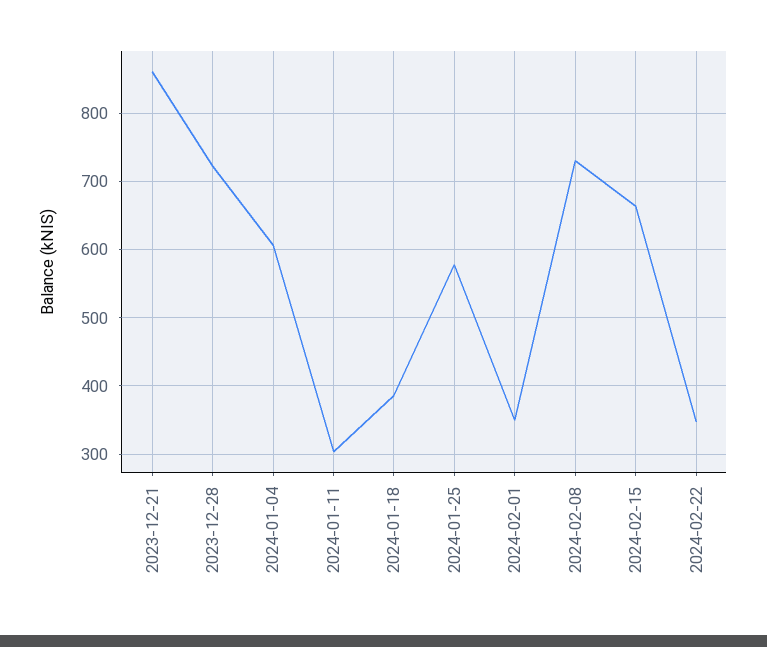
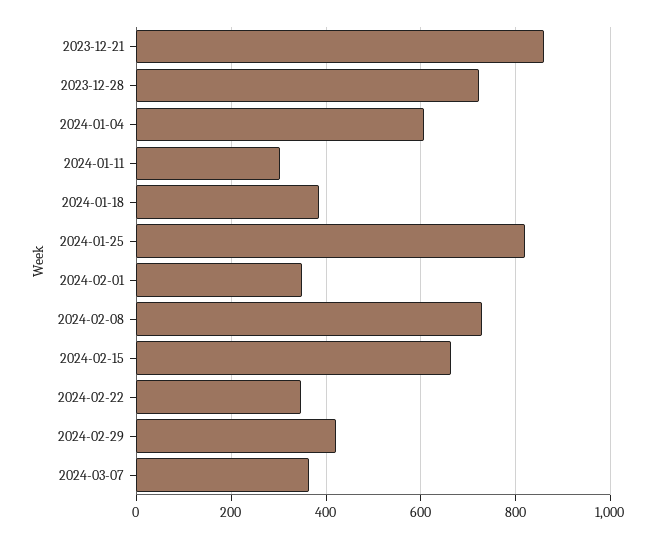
2024-01-25: 580 -> 820
2024-02-29: none -> 420
2024-03-07: none -> 360

